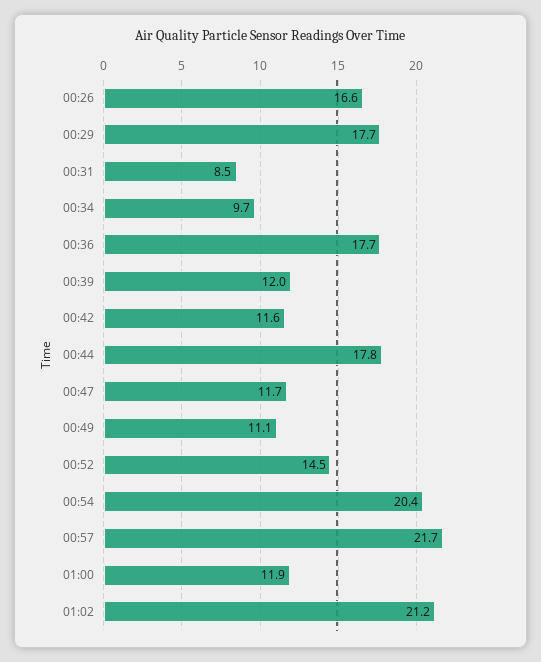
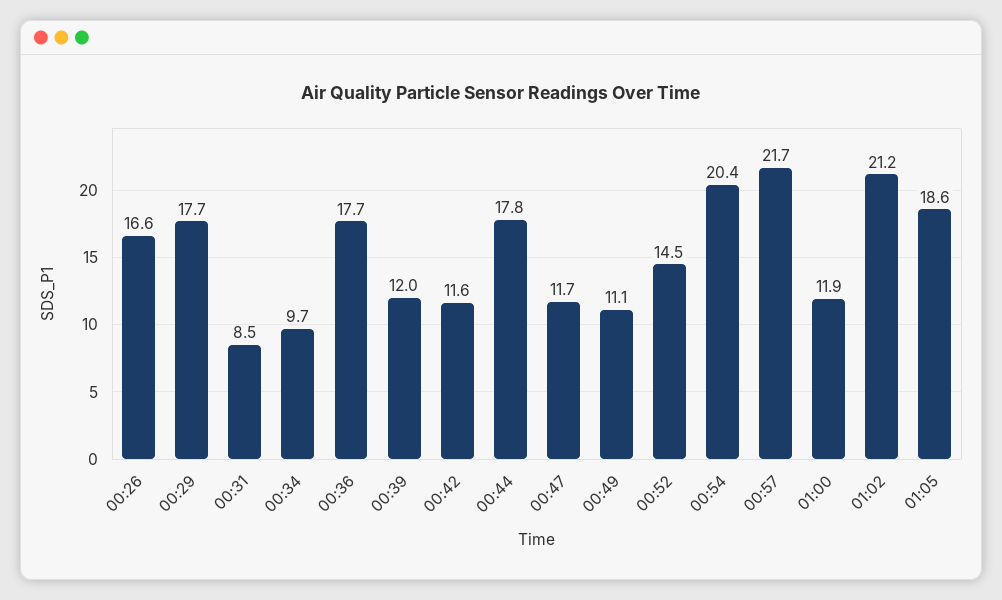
01:05: none -> 18.6

